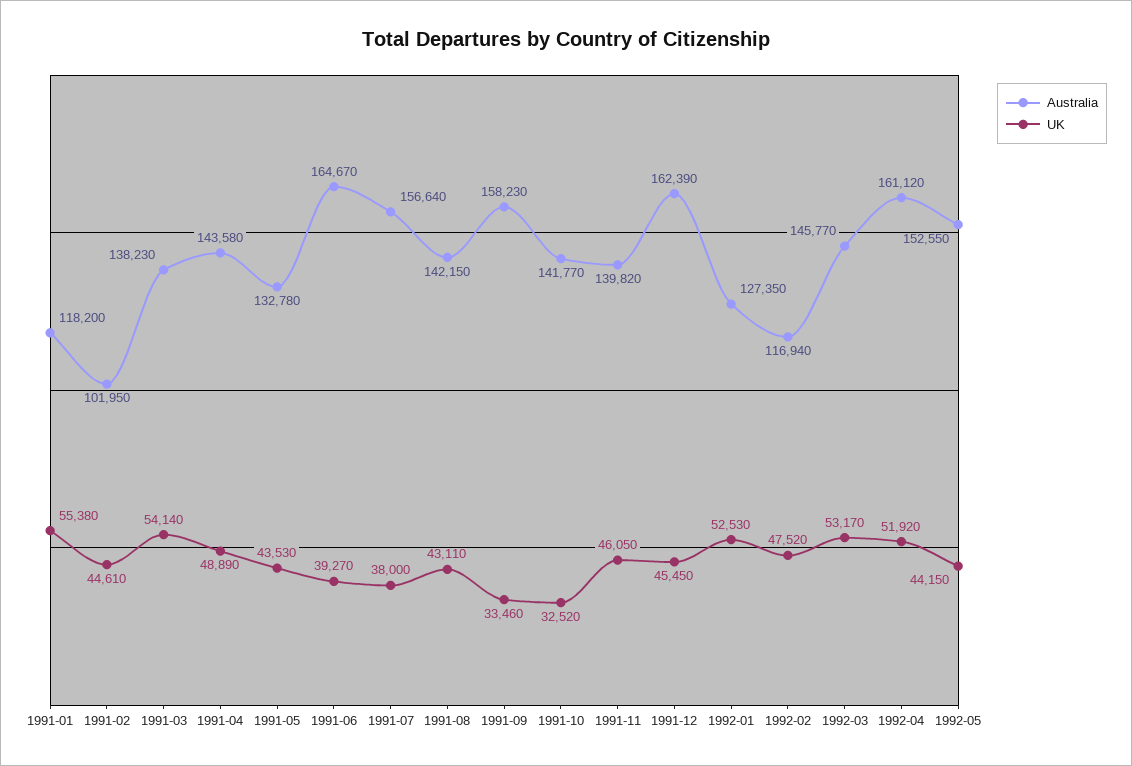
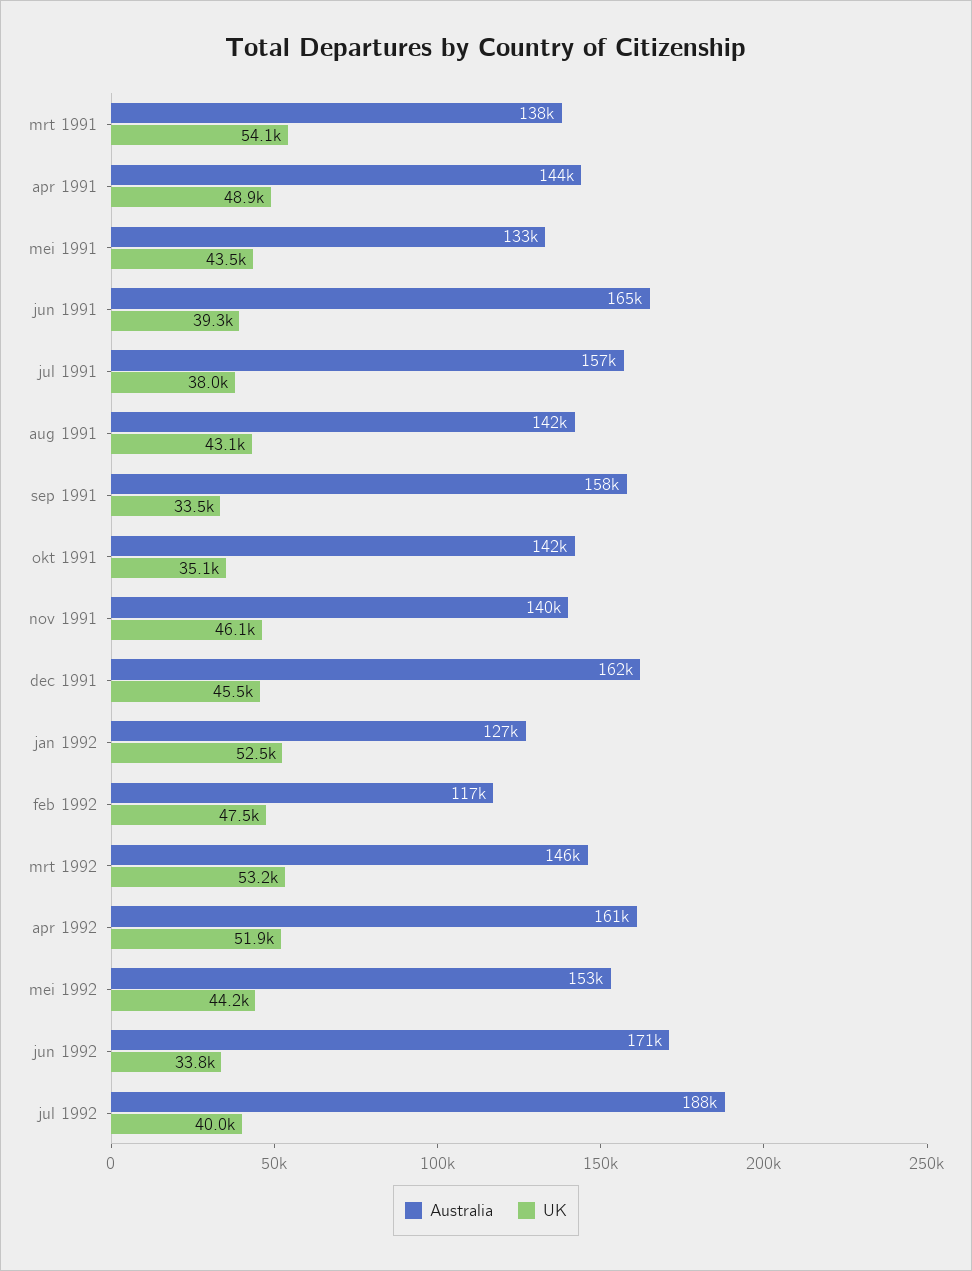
Australia, 1991-01: 118200 -> none
UK, 1991-01: 55380 -> none
Australia, 1991-02: 101950 -> none
UK, 1991-02: 44610 -> none
UK, 1991-10: 32520 -> 35100
Australia, jun 1992: none -> 171000
UK, jun 1992: none -> 33800
Australia, jul 1992: none -> 188000
UK, jul 1992: none -> 40000

